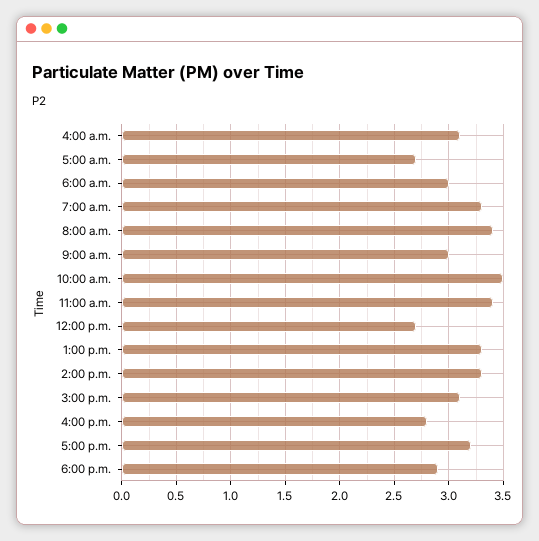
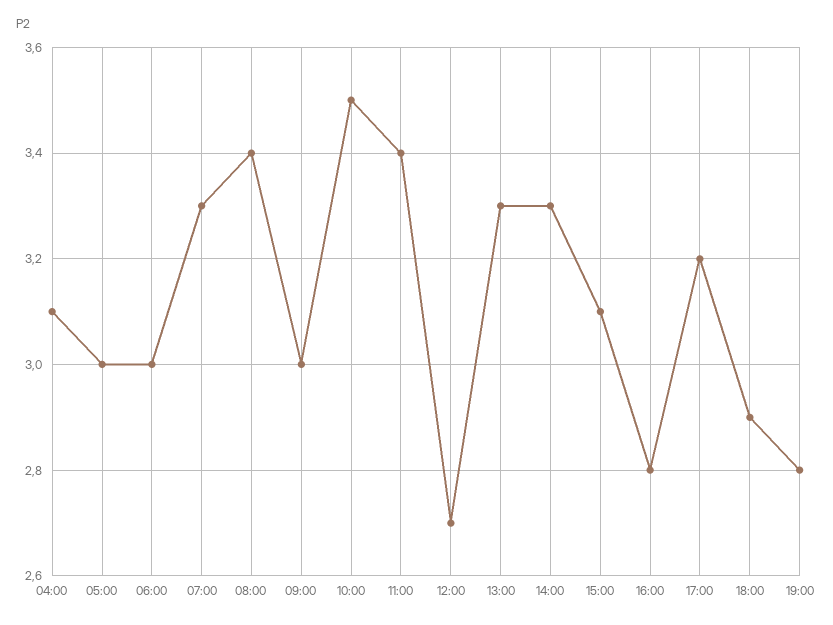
5:00 a.m.: 2.7 -> 3
19:00: none -> 2.8

